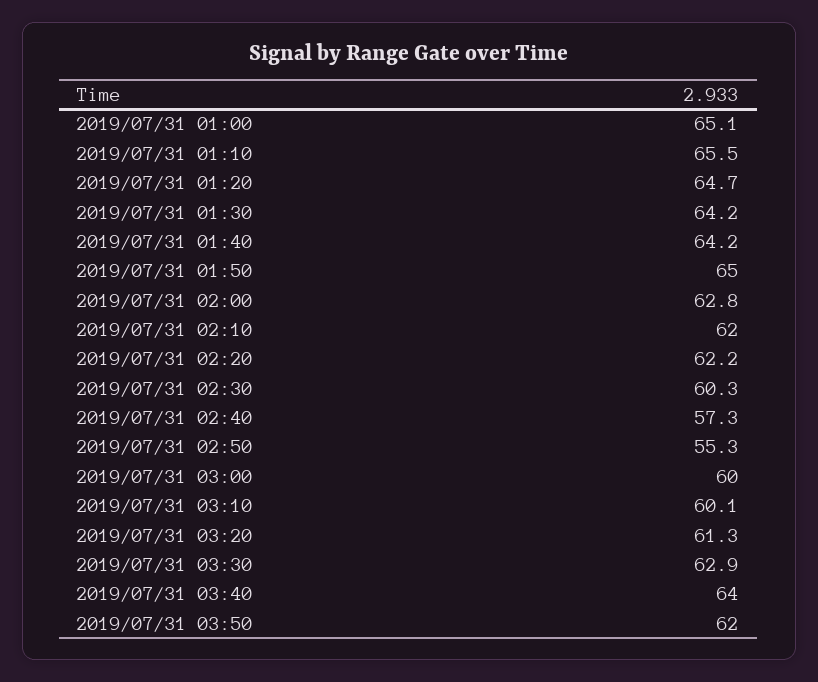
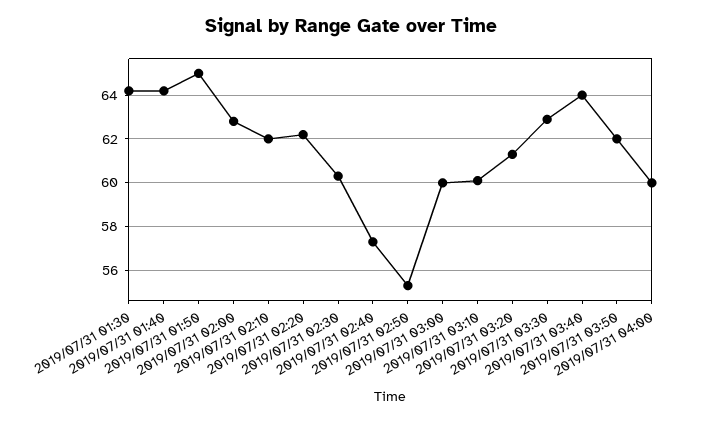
2019/07/31 01:00: 65.1 -> none
2019/07/31 01:10: 65.5 -> none
2019/07/31 01:20: 64.7 -> none
2019/07/31 04:00: none -> 60

